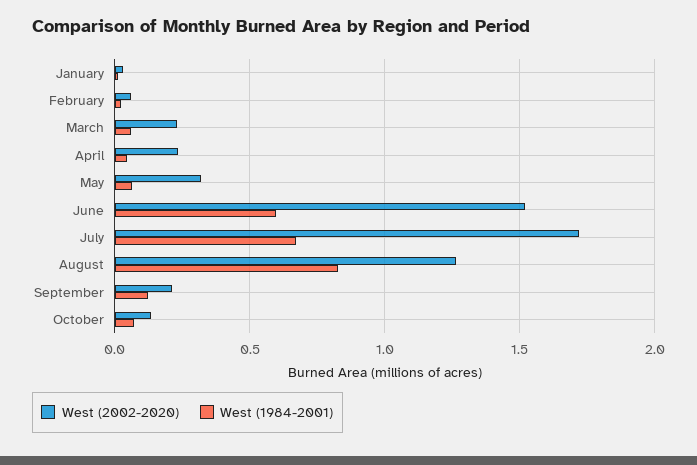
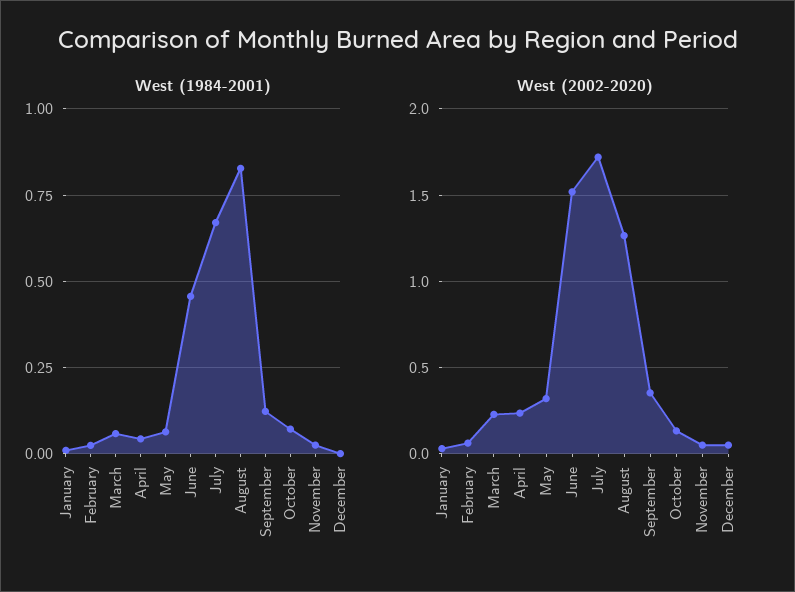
West (1984-2001), June: 0.6 -> 0.45
West (2002-2020), September: 0.2 -> 0.35
West (1984-2001), November: none -> 0.025
West (1984-2001), December: none -> 0
West (2002-2020), November: none -> 0.05
West (2002-2020), December: none -> 0.05

